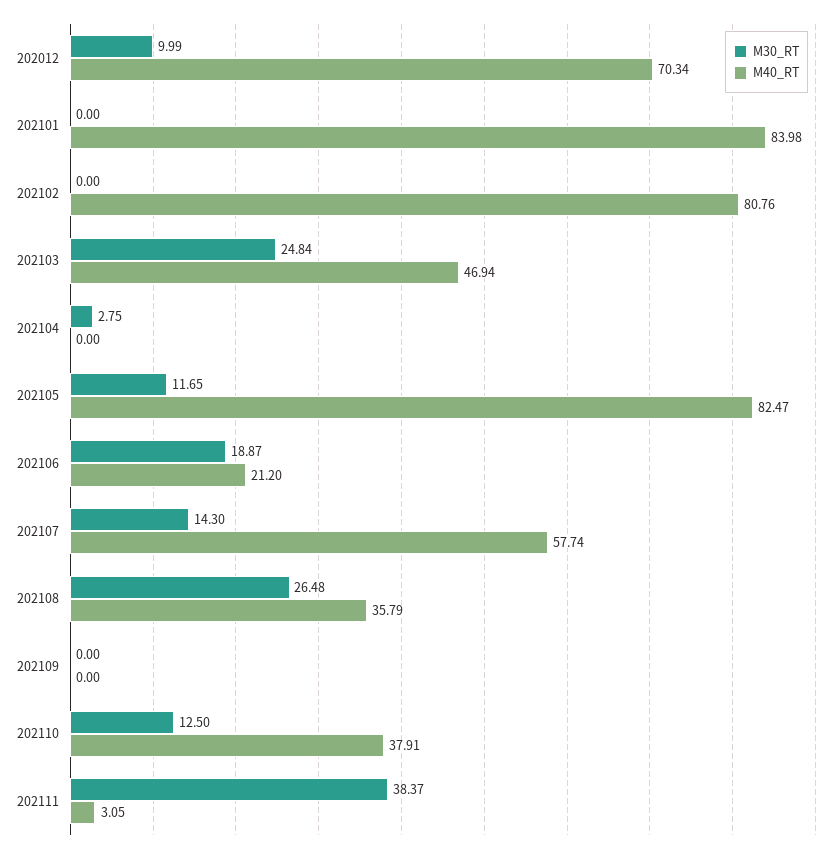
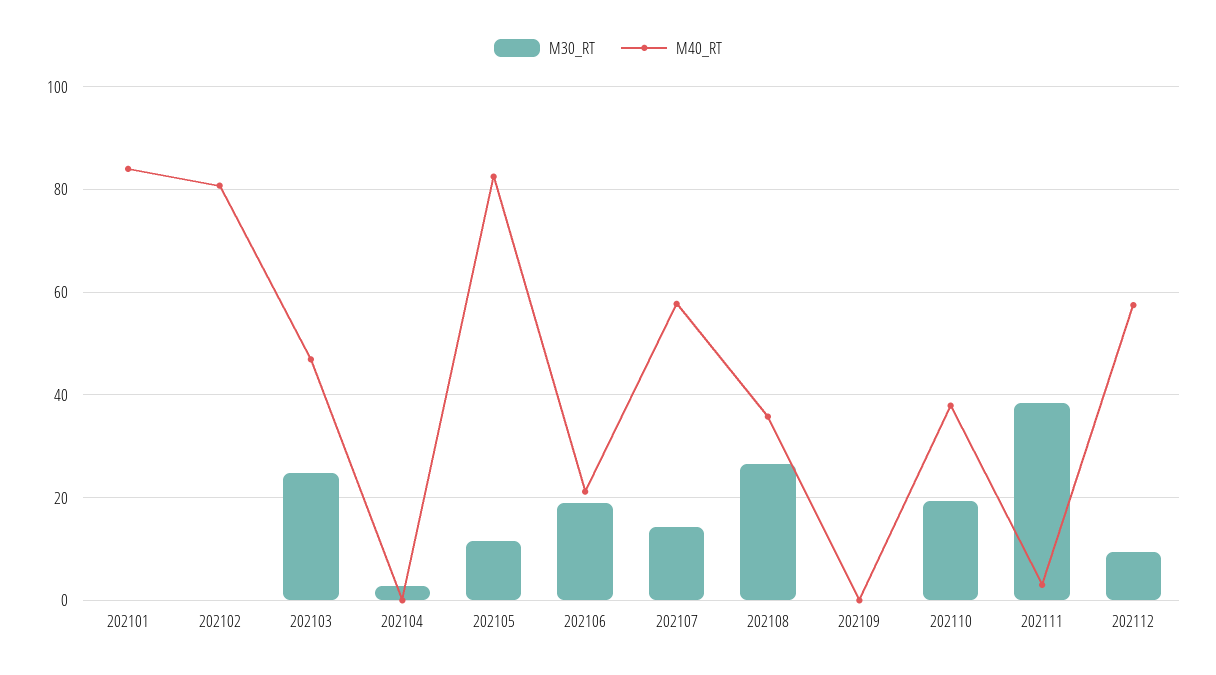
M30_RT, 202012: 9.99 -> none
M40_RT, 202012: 70.34 -> none
M30_RT, 202110: 12.5 -> 20
M30_RT, 202112: none -> 10
M40_RT, 202112: none -> 58

